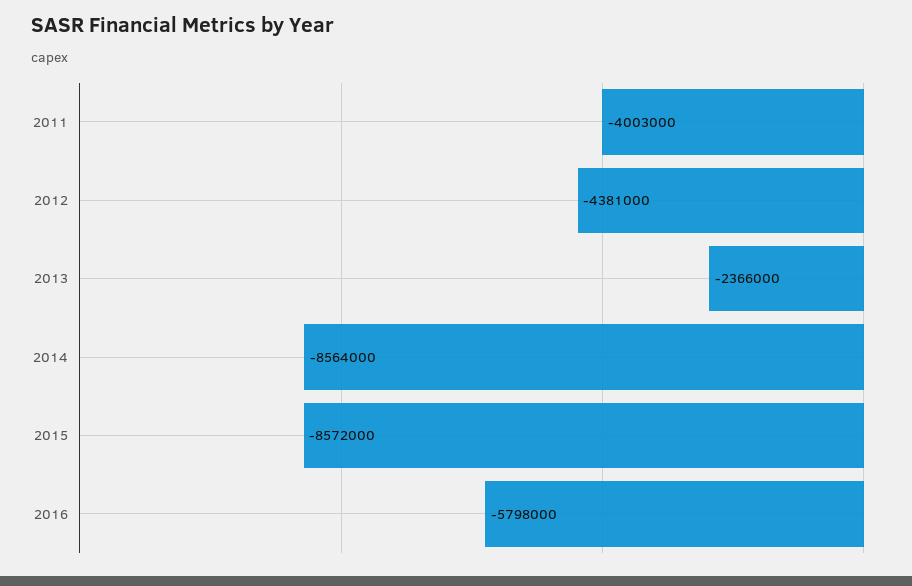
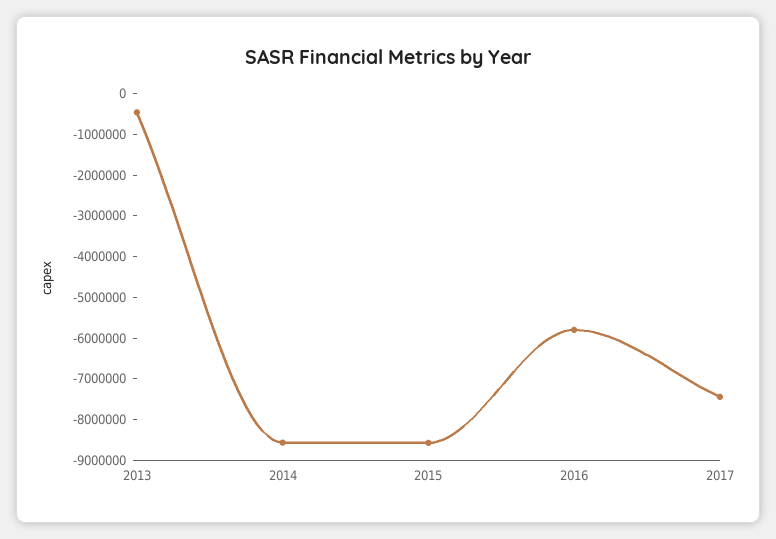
2011: -4003000 -> none
2012: -4381000 -> none
2013: -2366000 -> -400000
2017: none -> -7400000

